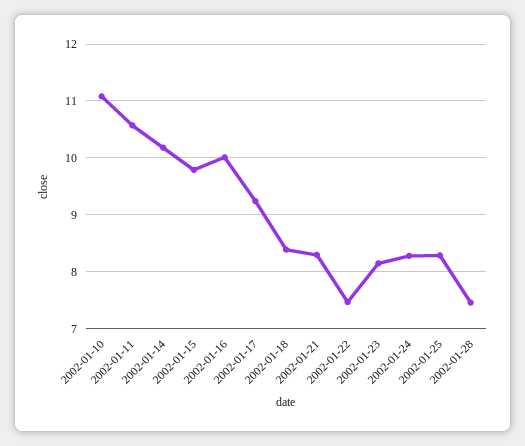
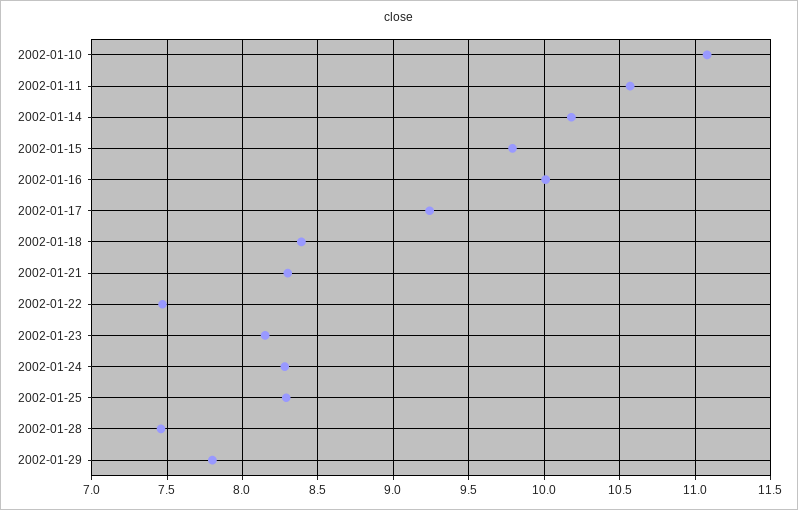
2002-01-29: none -> 7.8

